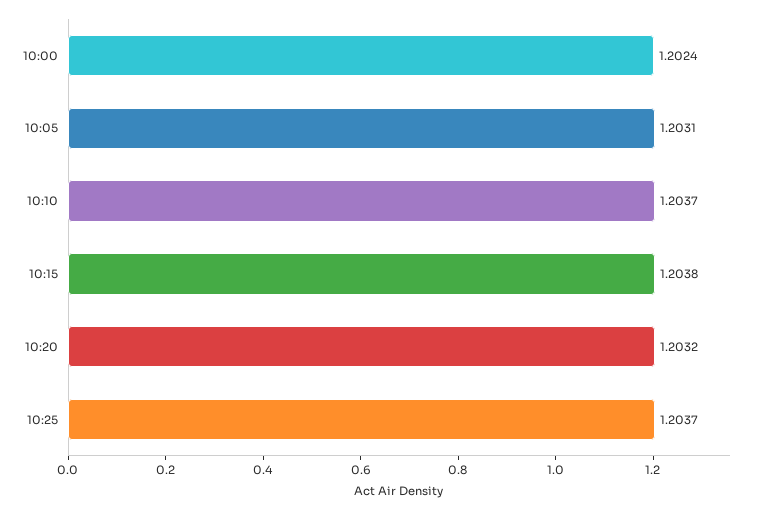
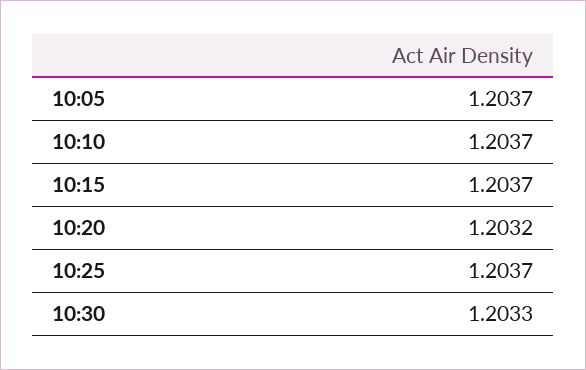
10:00: 1.2024 -> none
10:05: 1.2031 -> 1.2037
10:15: 1.2038 -> 1.2037
10:30: none -> 1.2033

